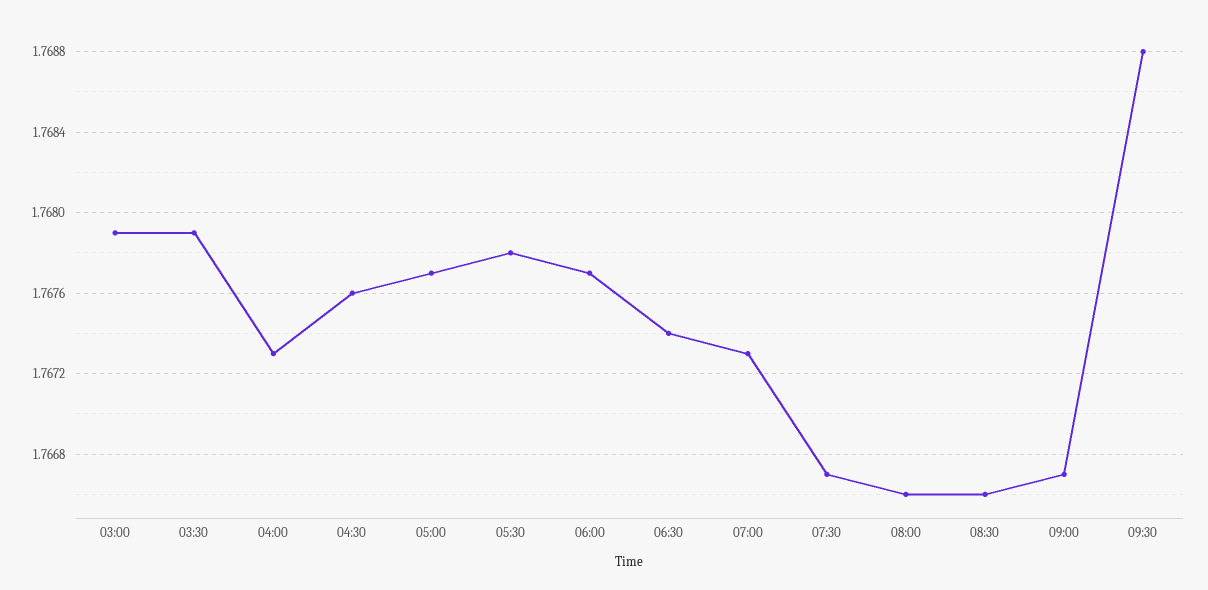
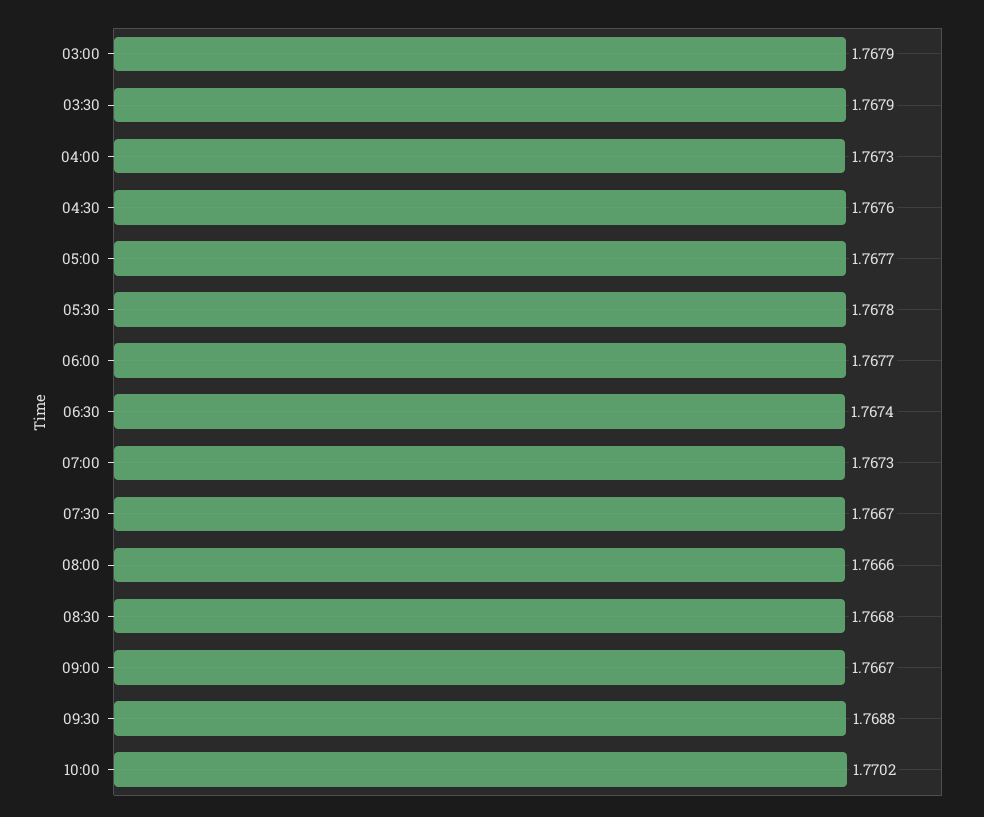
08:30: 1.7666 -> 1.7668
10:00: none -> 1.7702

